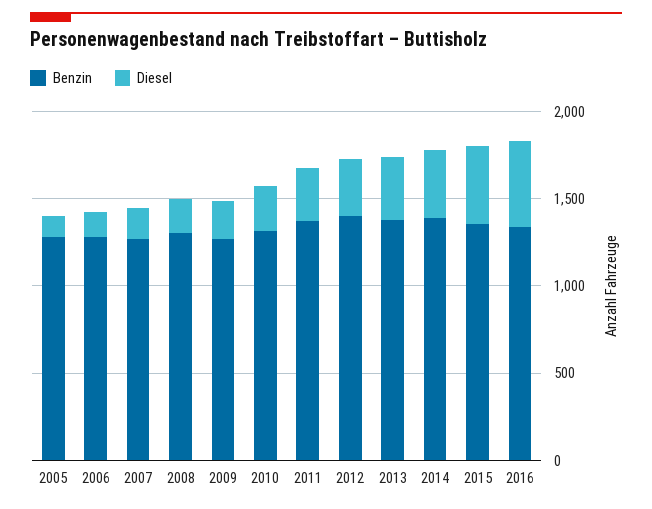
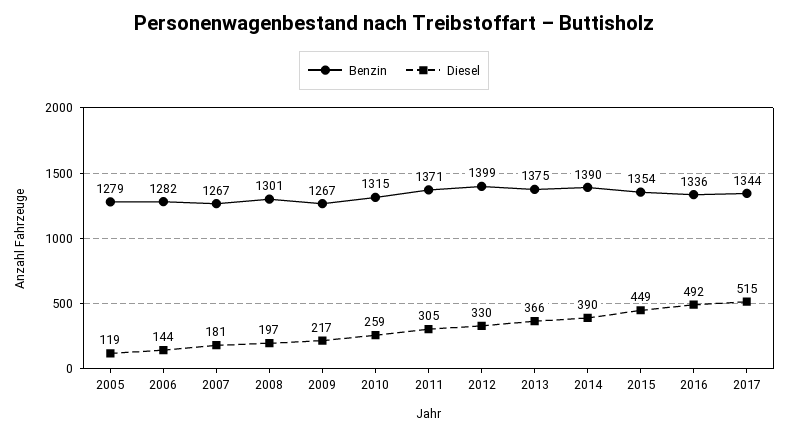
Benzin, 2017: none -> 1344
Diesel, 2017: none -> 515

